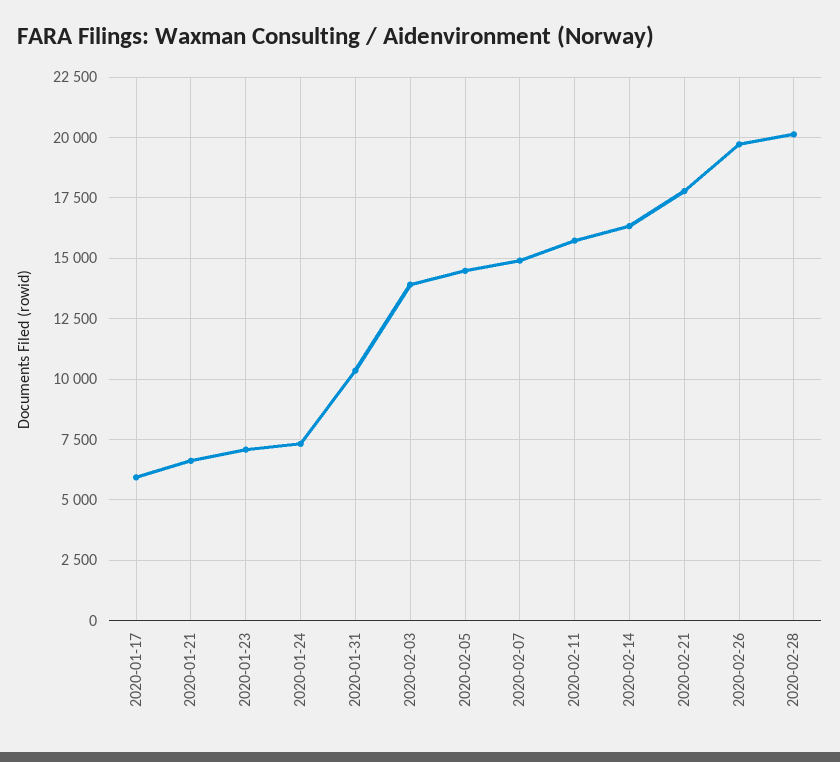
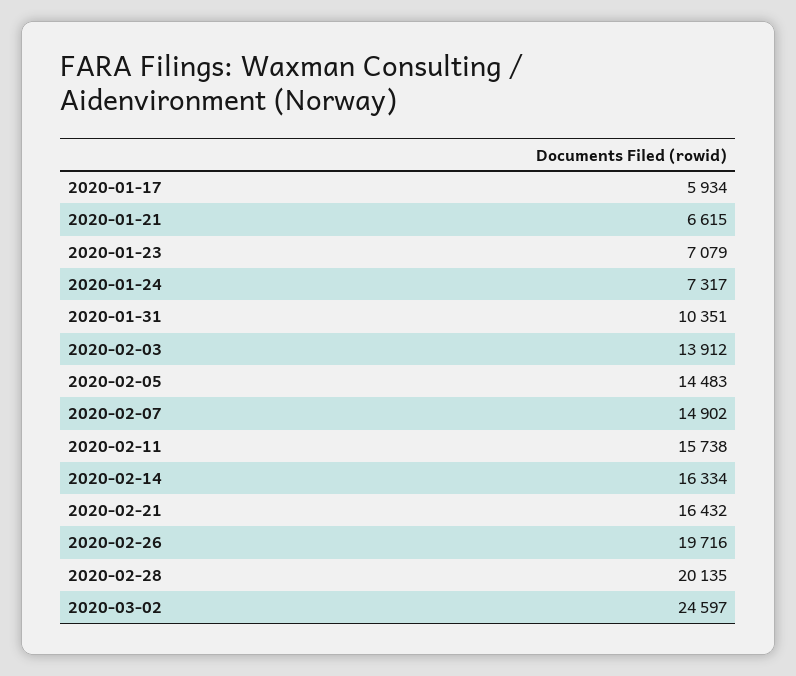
2020-02-21: 17750 -> 16432
2020-03-02: none -> 24597

